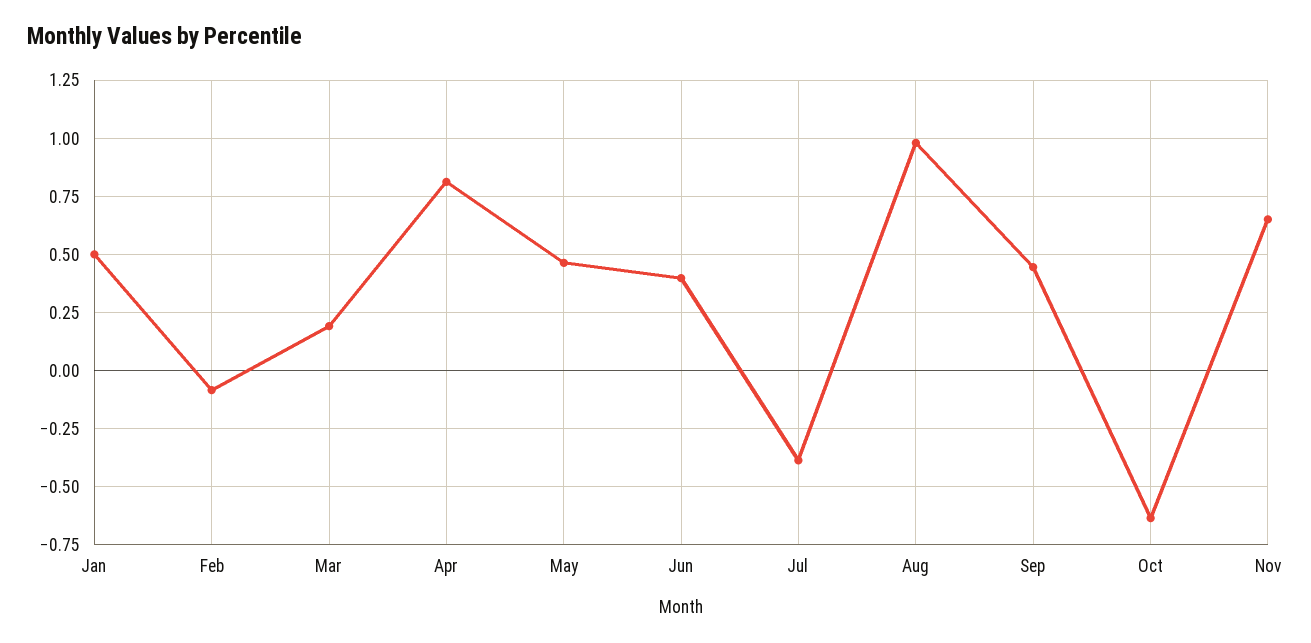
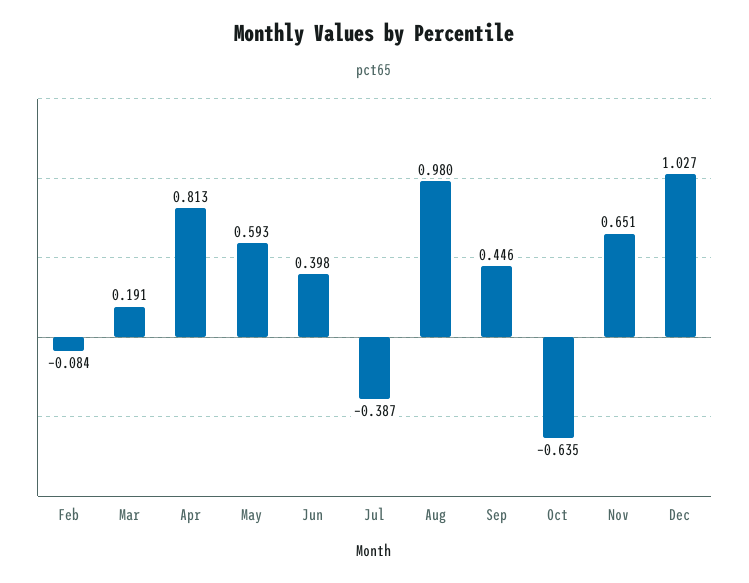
Jan: 0.5 -> none
May: 0.45 -> 0.593
Dec: none -> 1.027

